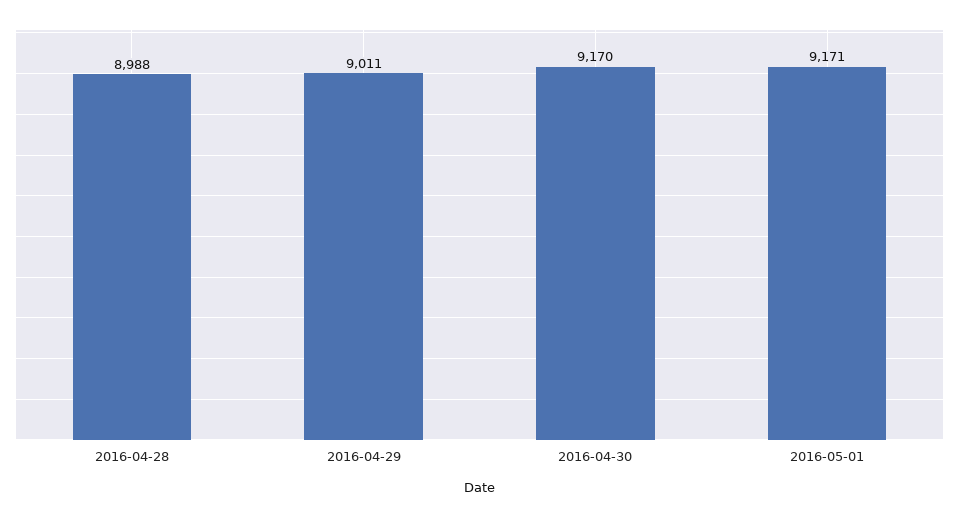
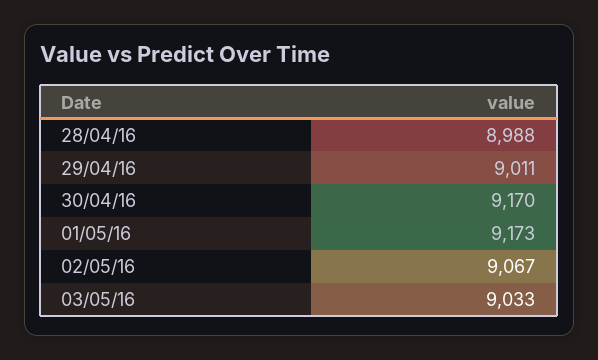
2016-05-01: 9171 -> 9173
02/05/16: none -> 9067
03/05/16: none -> 9033

